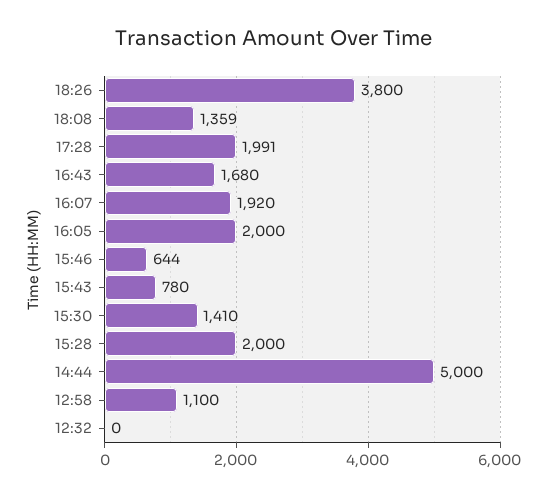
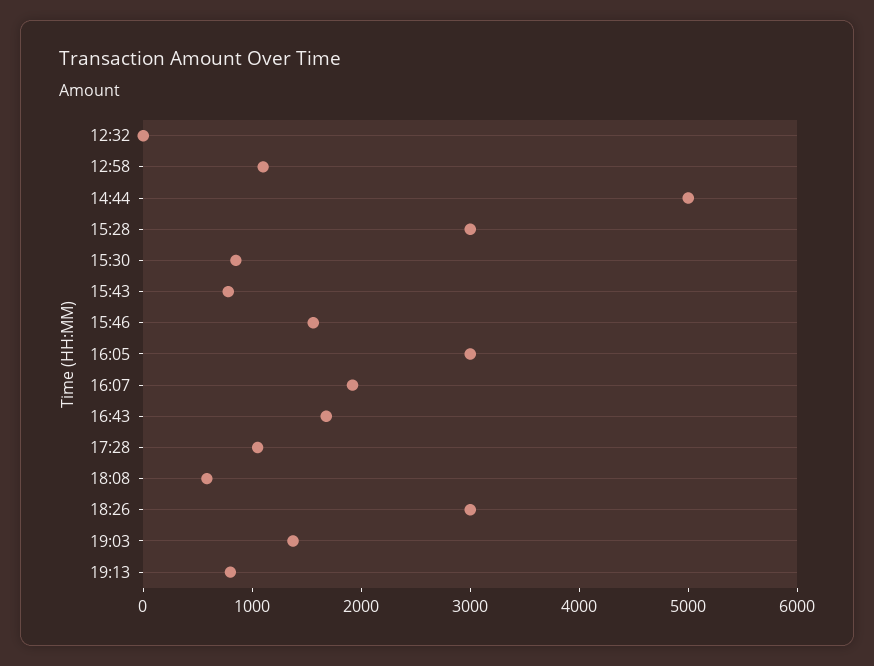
18:26: 3800 -> 3000
18:08: 1359 -> 600
17:28: 1991 -> 1000
16:05: 2000 -> 3000
15:46: 644 -> 1600
15:30: 1410 -> 800
15:28: 2000 -> 3000
19:03: none -> 1400
19:13: none -> 800

